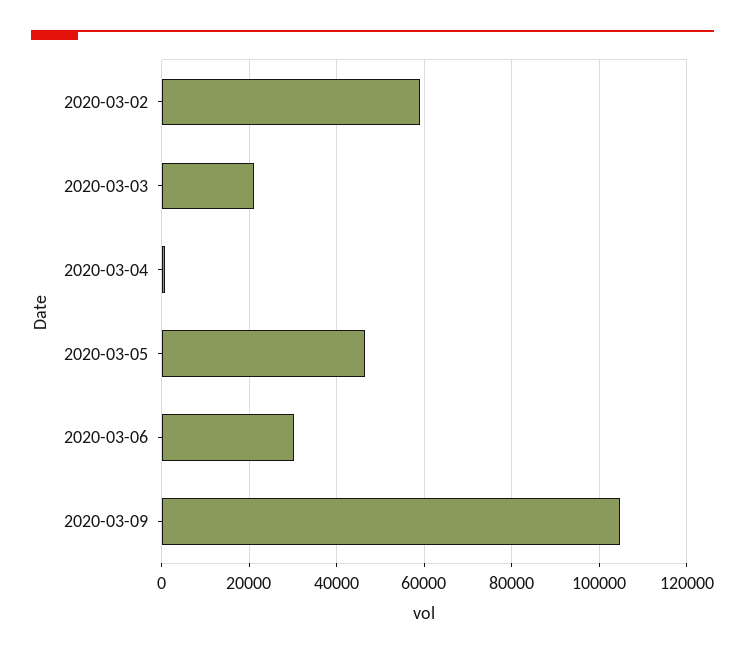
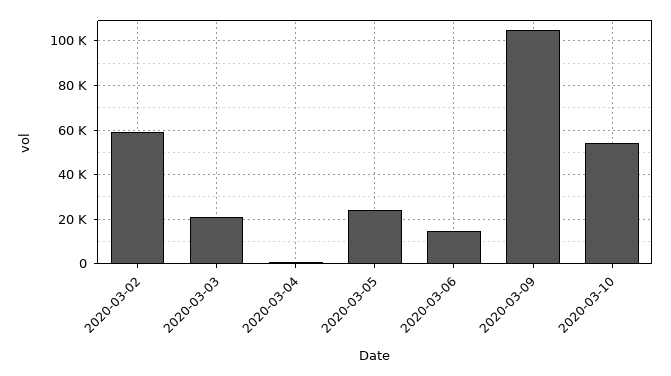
2020-03-05: 46000 -> 25000
2020-03-06: 30000 -> 15000
2020-03-10: none -> 55000

